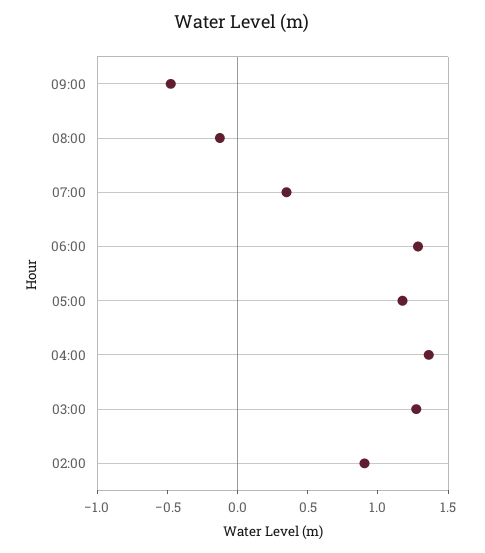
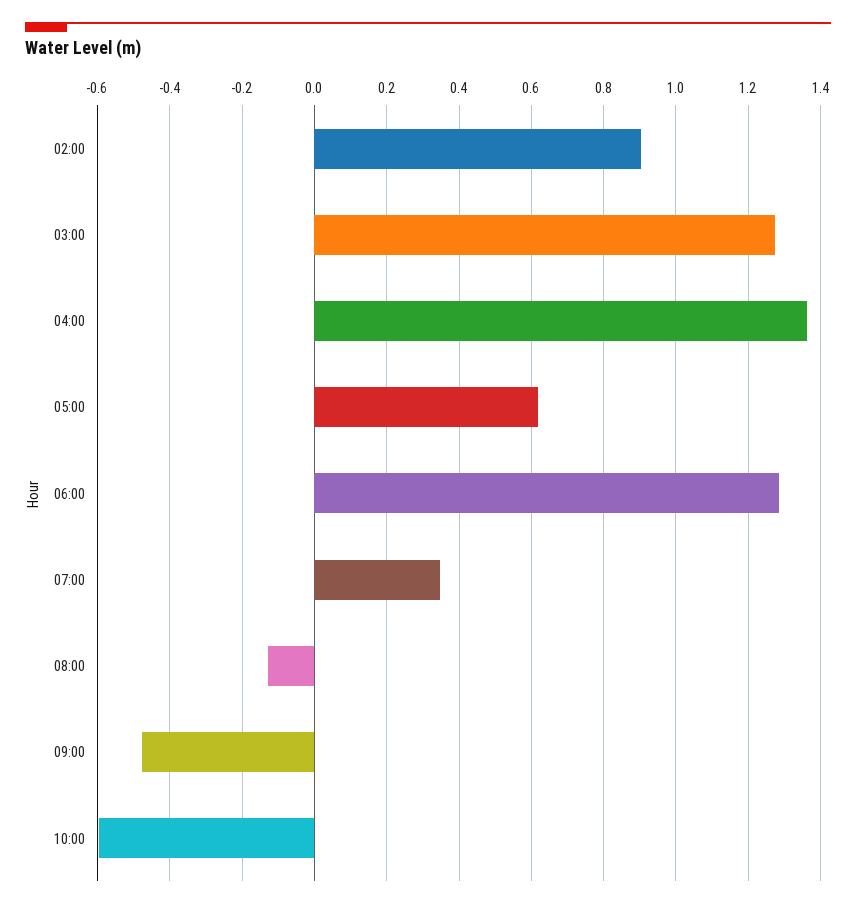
05:00: 1.2 -> 0.62
10:00: none -> -0.6

